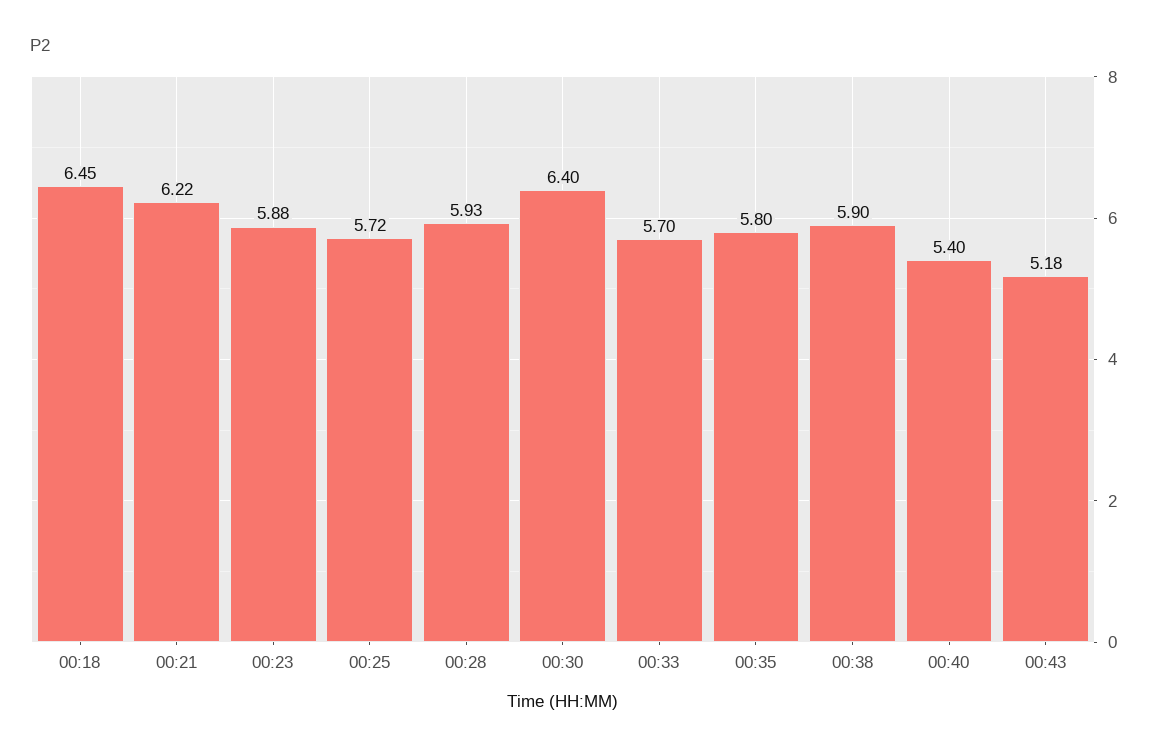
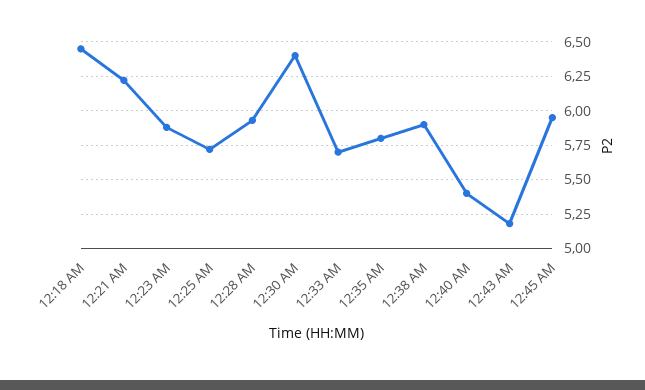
12:45 AM: none -> 5.95

